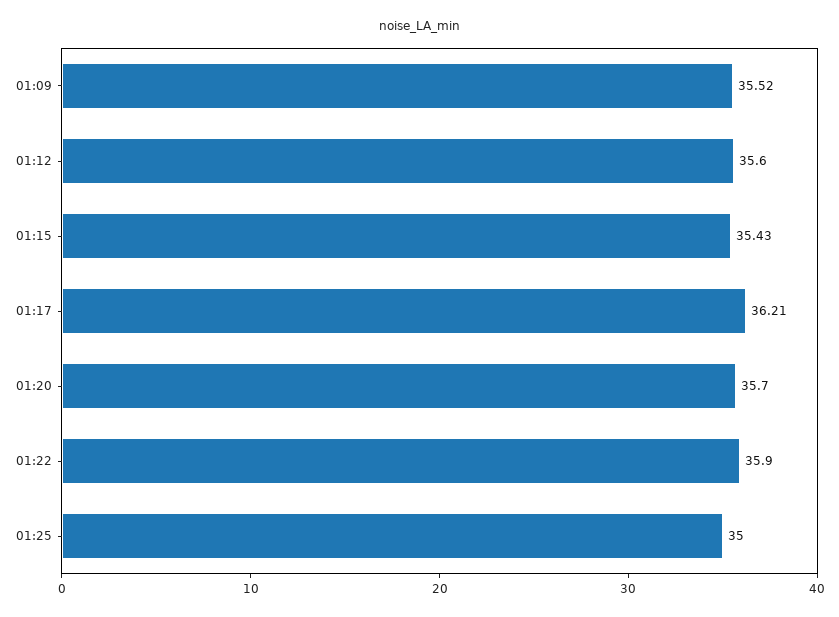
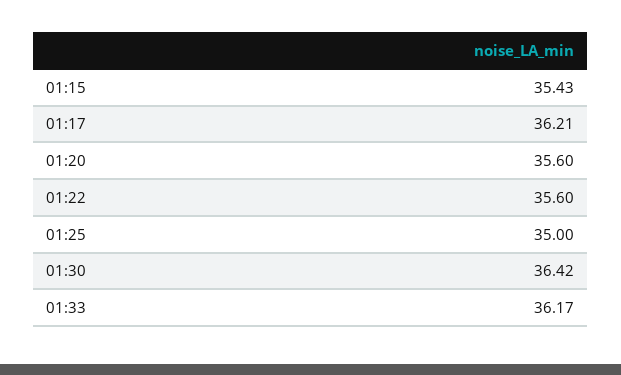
01:09: 35.52 -> none
01:12: 35.6 -> none
01:20: 35.7 -> 35.6
01:22: 35.9 -> 35.6
01:30: none -> 36.42
01:33: none -> 36.17

